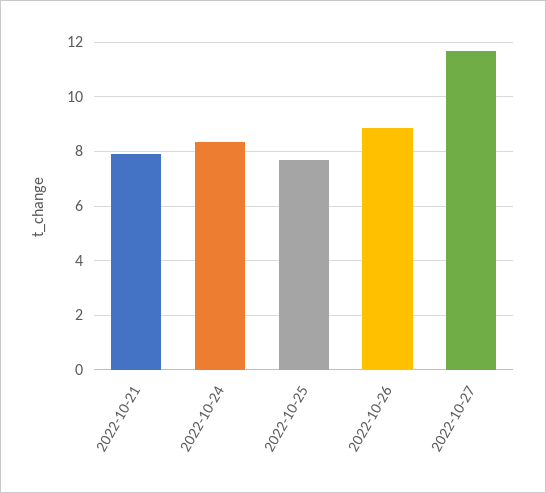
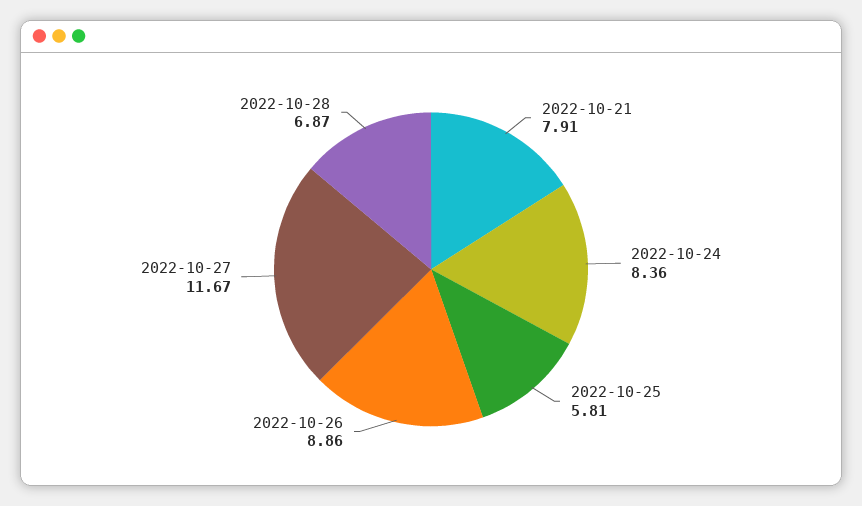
2022-10-25: 7.75 -> 5.81
2022-10-28: none -> 6.87

